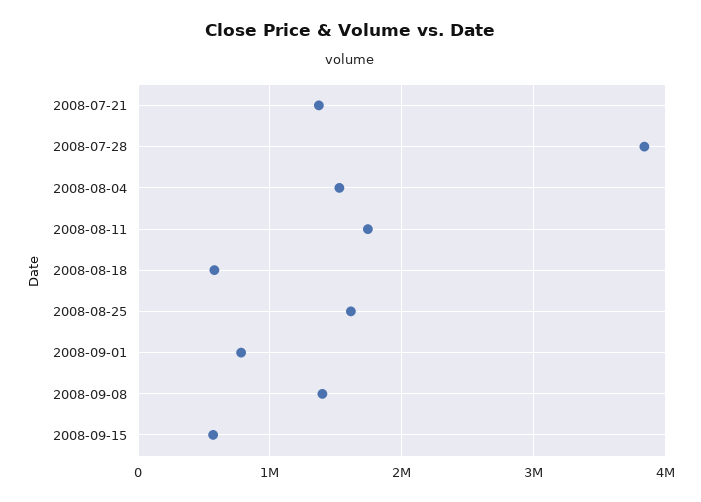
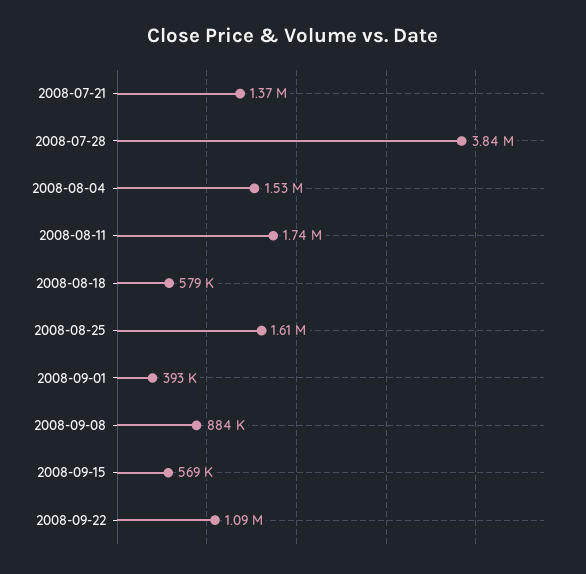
2008-09-01: 800000 -> 393000
2008-09-08: 1400000 -> 884000
2008-09-22: none -> 1090000

